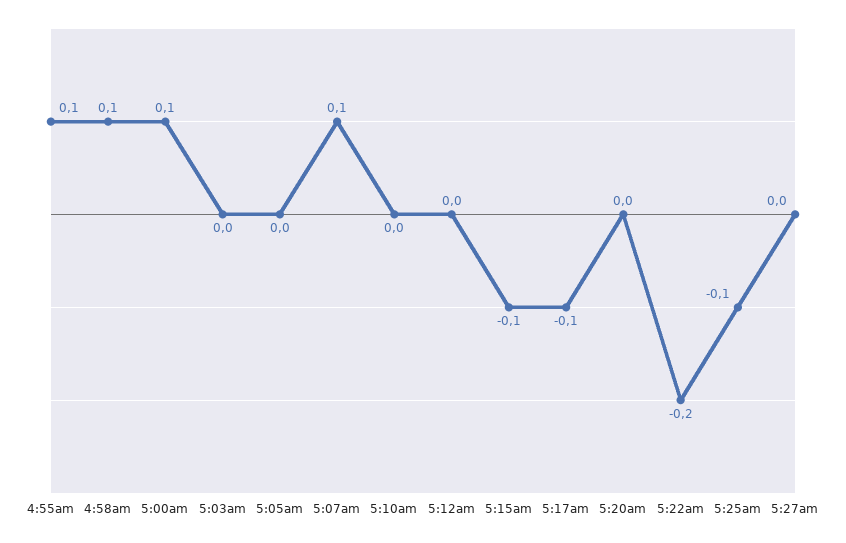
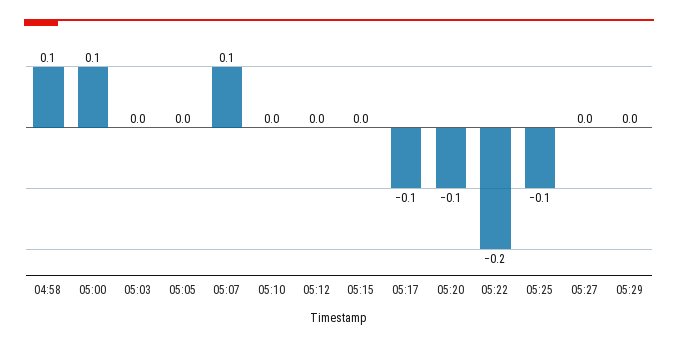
4:55am: 0.1 -> none
5:15am: -0.1 -> 0
5:20am: 0 -> -0.1
05:29: none -> 0

